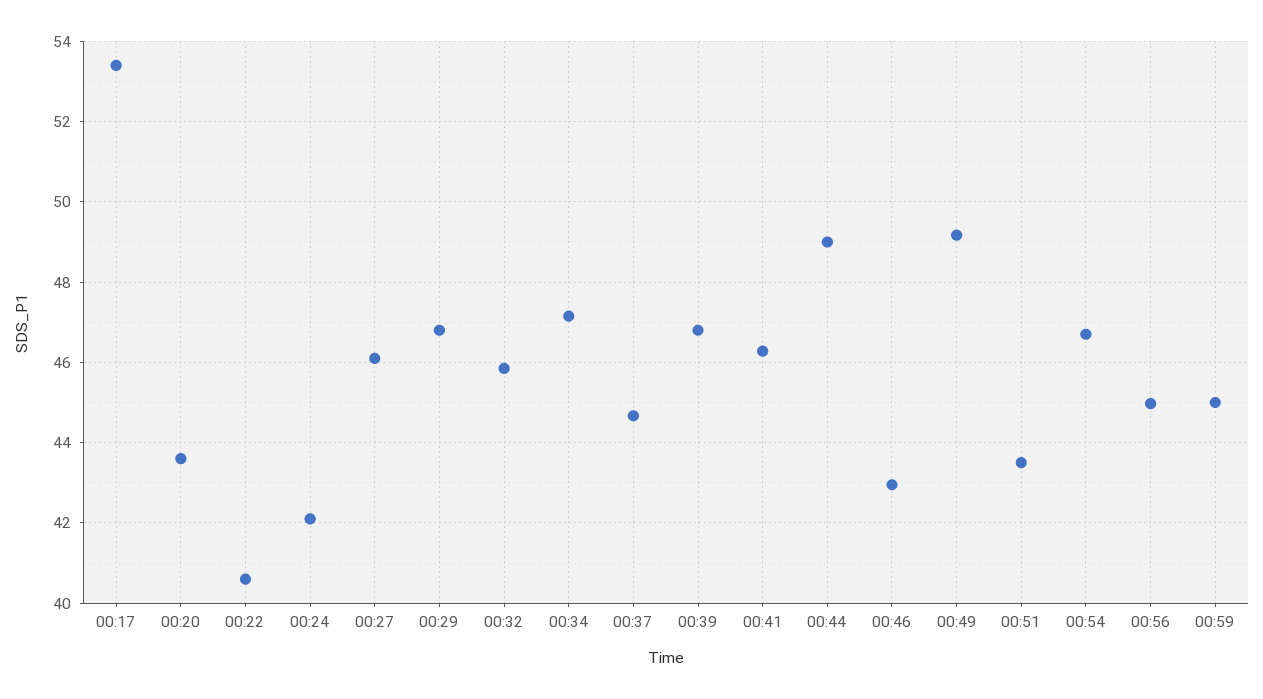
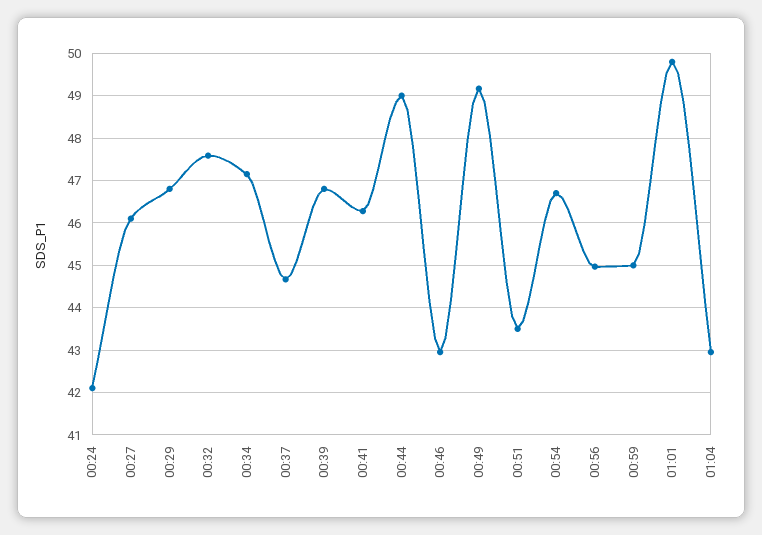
00:17: 53.4 -> none
00:20: 43.6 -> none
00:22: 40.6 -> none
00:32: 45.8 -> 47.6
01:01: none -> 49.8
01:04: none -> 43

